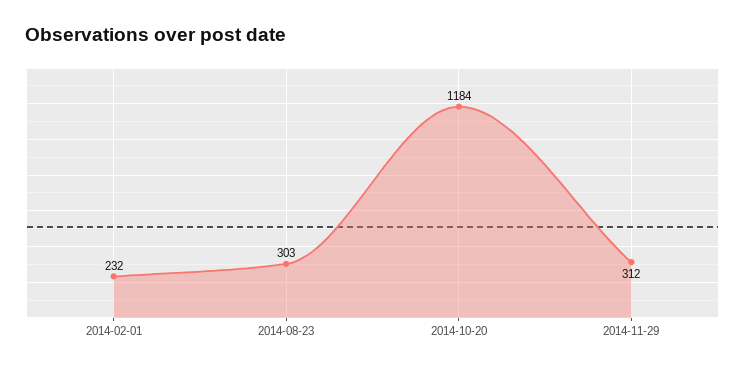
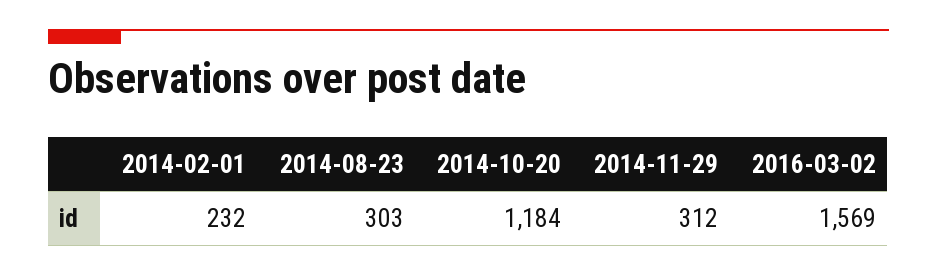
2016-03-02: none -> 1569

